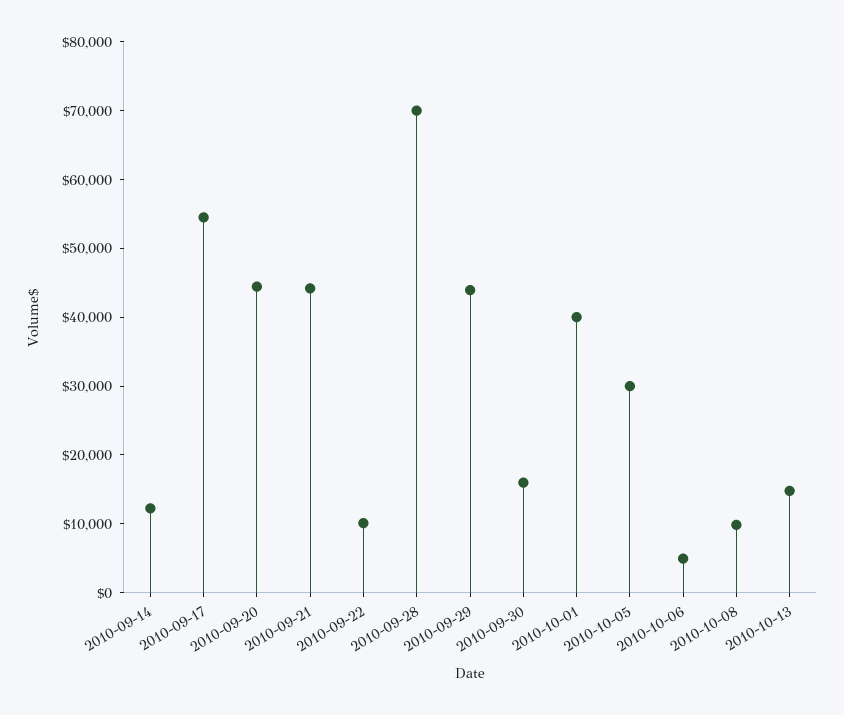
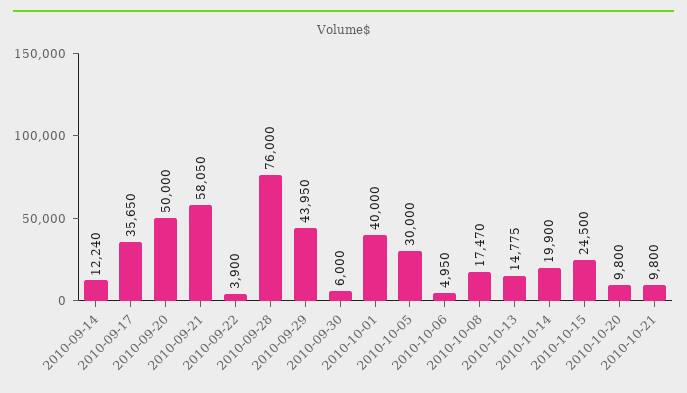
2010-09-17: 54000 -> 35650
2010-09-20: 44000 -> 50000
2010-09-21: 44000 -> 58050
2010-09-22: 10000 -> 3900
2010-09-28: 70000 -> 76000
2010-09-30: 16000 -> 6000
2010-10-08: 10000 -> 17470
2010-10-14: none -> 19900
2010-10-15: none -> 24500
2010-10-20: none -> 9800
2010-10-21: none -> 9800

